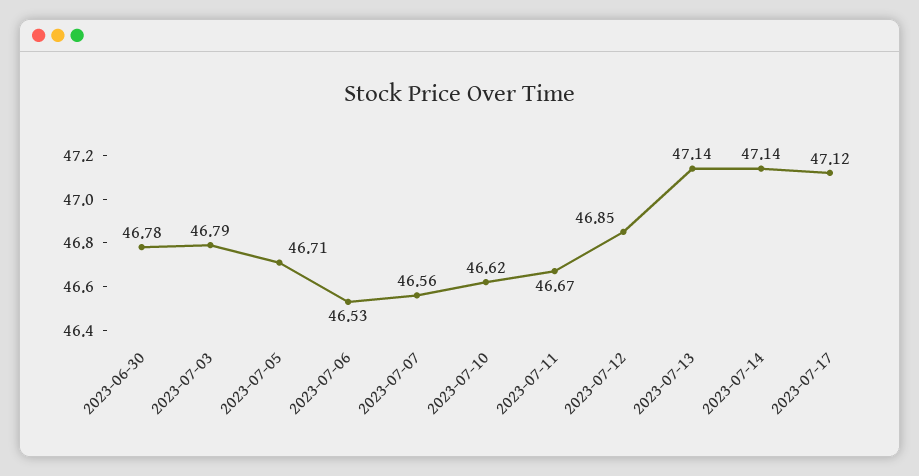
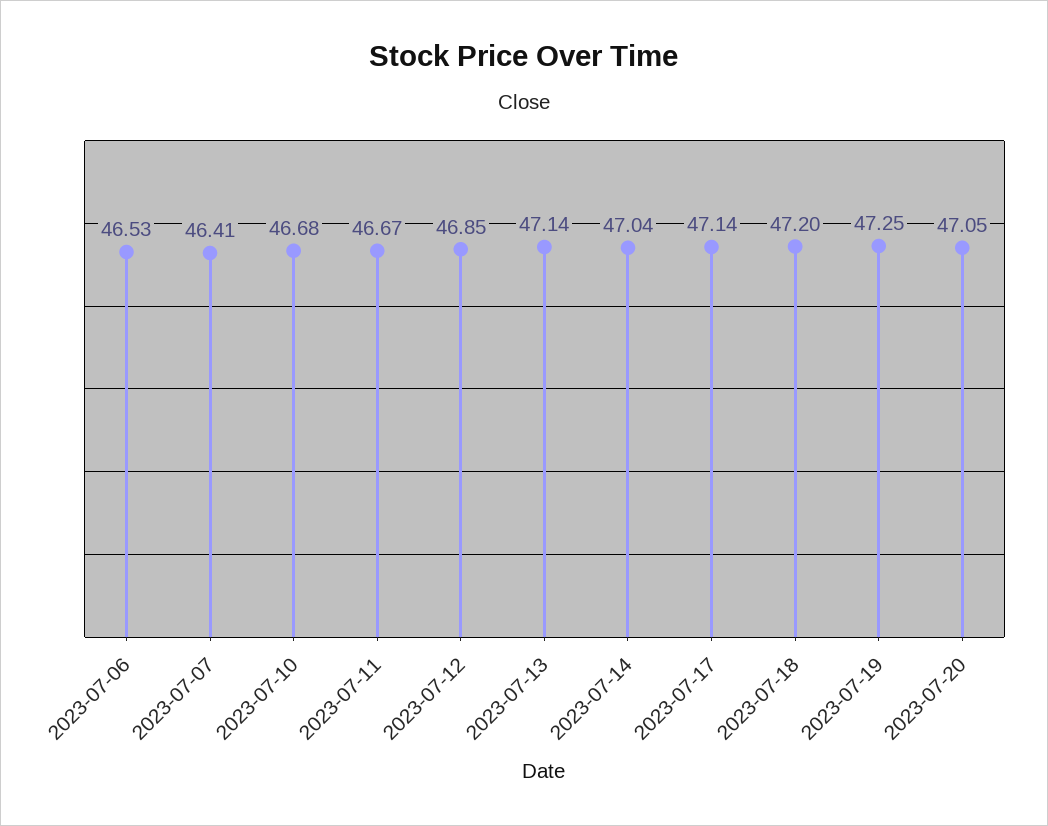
2023-06-30: 46.78 -> none
2023-07-03: 46.79 -> none
2023-07-05: 46.71 -> none
2023-07-07: 46.56 -> 46.41
2023-07-10: 46.62 -> 46.68
2023-07-14: 47.14 -> 47.04
2023-07-17: 47.12 -> 47.14
2023-07-18: none -> 47.2
2023-07-19: none -> 47.25
2023-07-20: none -> 47.05

